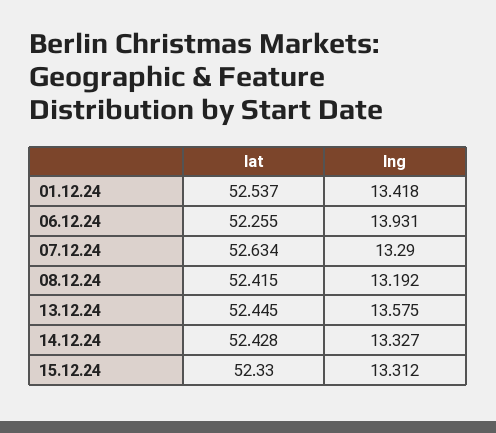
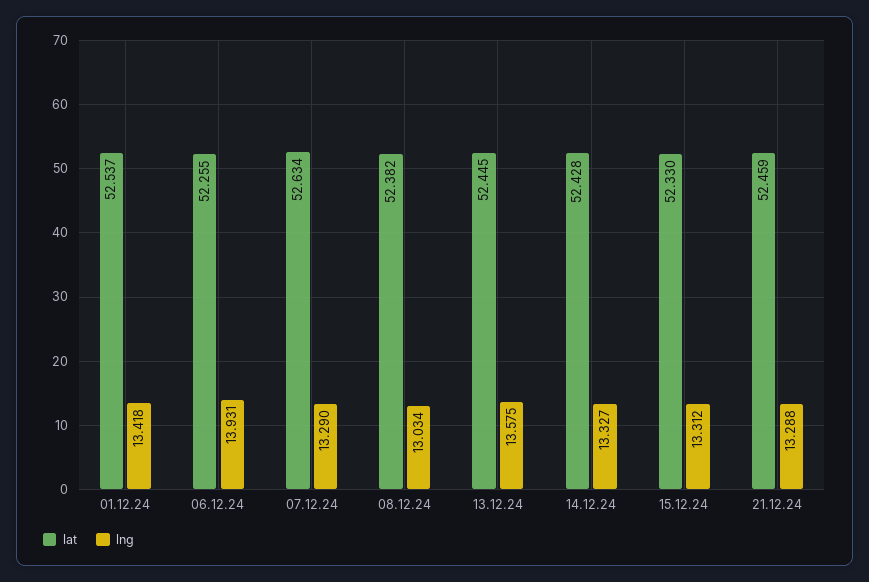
lat, 08.12.24: 52.415 -> 52.382
lng, 08.12.24: 13.192 -> 13.034
lat, 21.12.24: none -> 52.459
lng, 21.12.24: none -> 13.288

